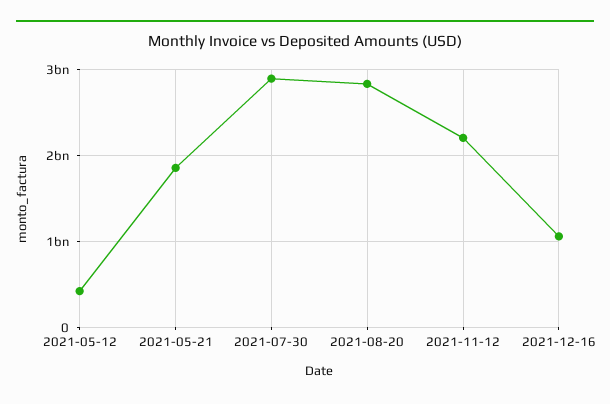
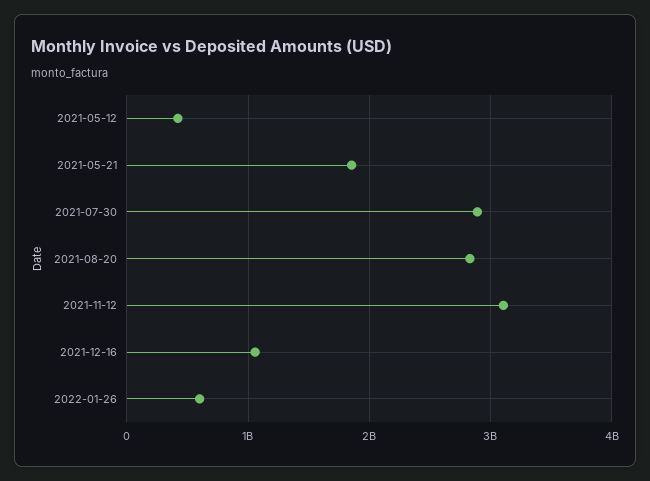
2021-11-12: 2200000000 -> 3100000000
2022-01-26: none -> 600000000

